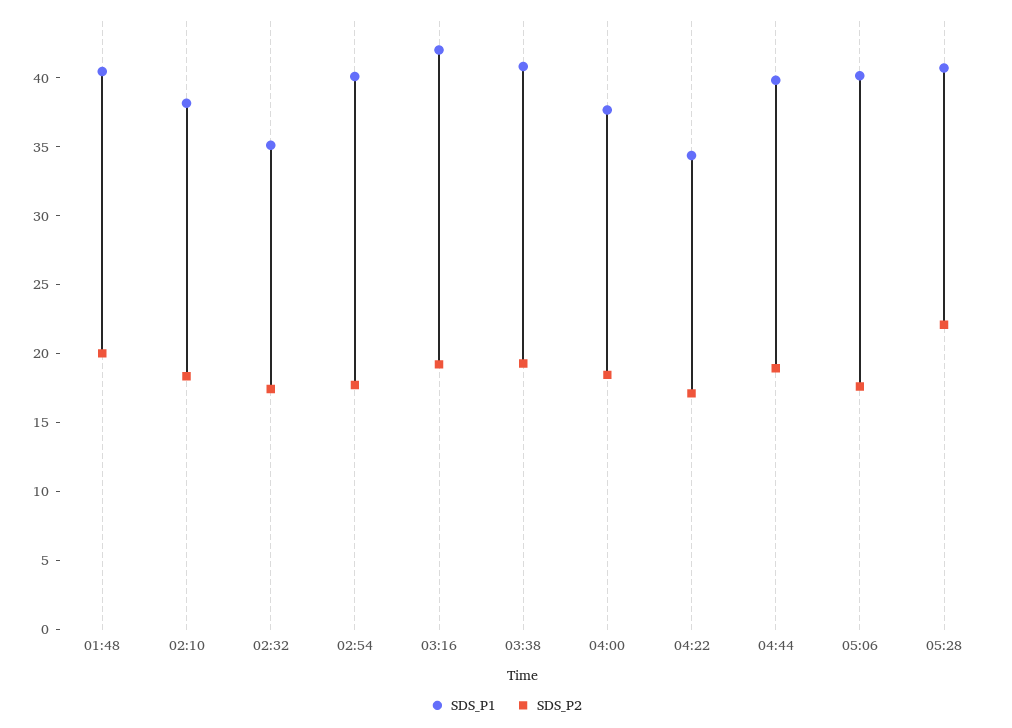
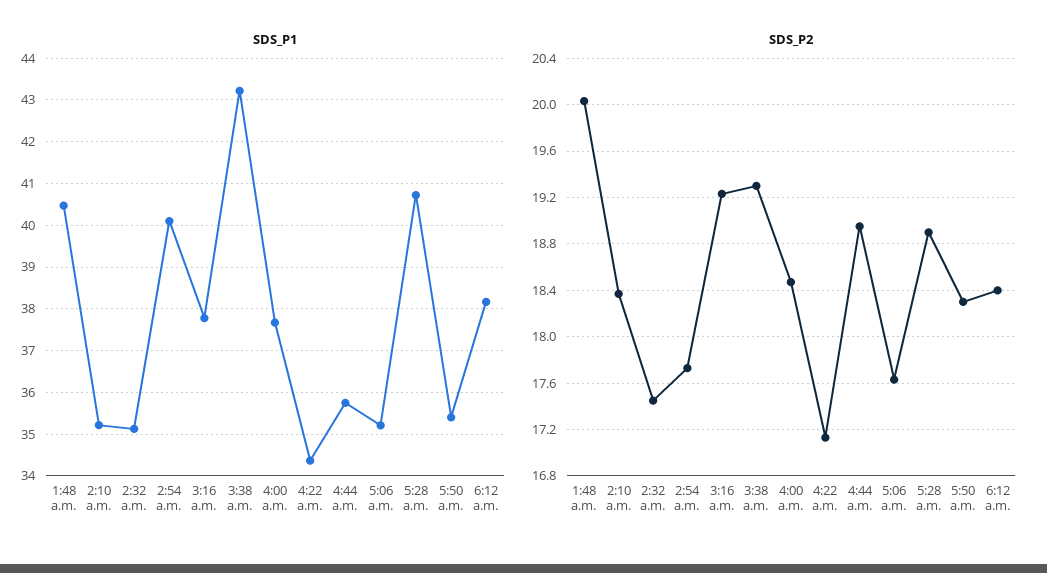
SDS_P1, 02:10: 38 -> 35.2
SDS_P1, 03:16: 42 -> 37.8
SDS_P1, 03:38: 41 -> 43.2
SDS_P1, 04:44: 40 -> 35.8
SDS_P1, 05:06: 40 -> 35.2
SDS_P2, 05:28: 22 -> 18.9
SDS_P1, 5:50 a.m.: none -> 35.4
SDS_P1, 6:12 a.m.: none -> 38.2
SDS_P2, 5:50 a.m.: none -> 18.3
SDS_P2, 6:12 a.m.: none -> 18.4

